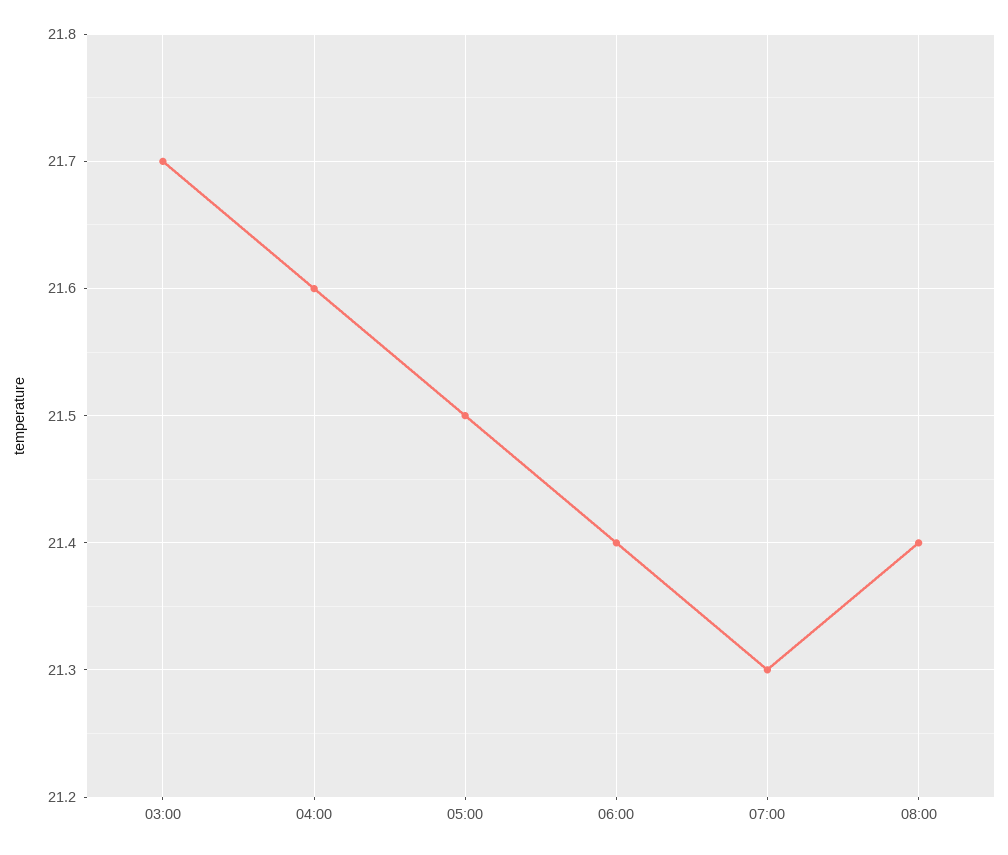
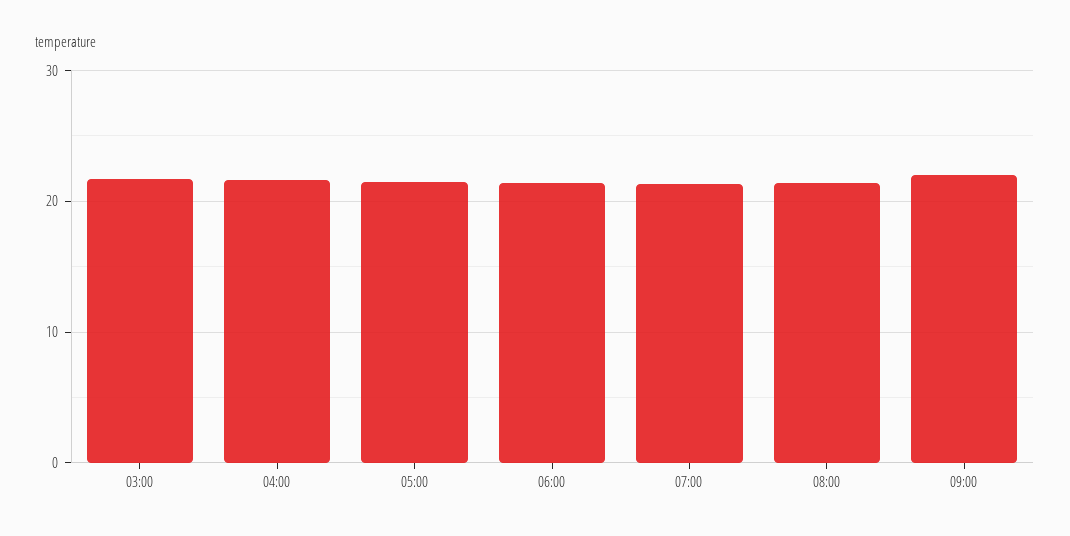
09:00: none -> 22

